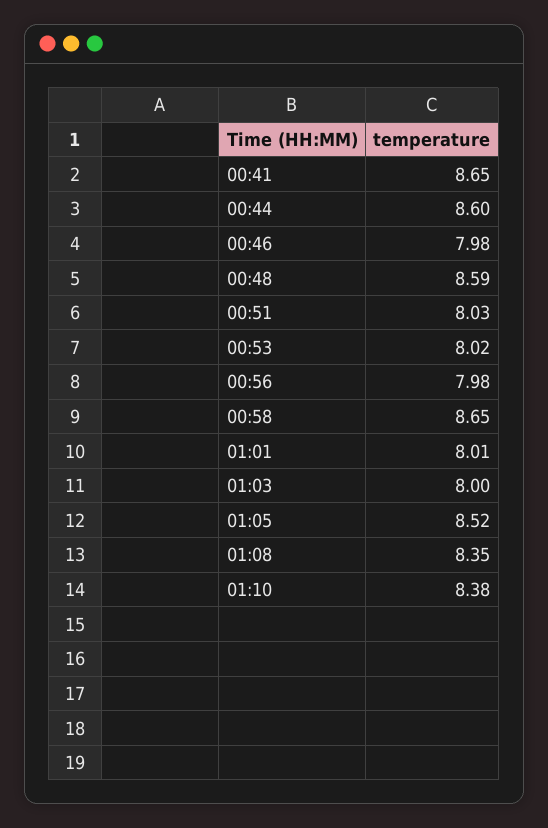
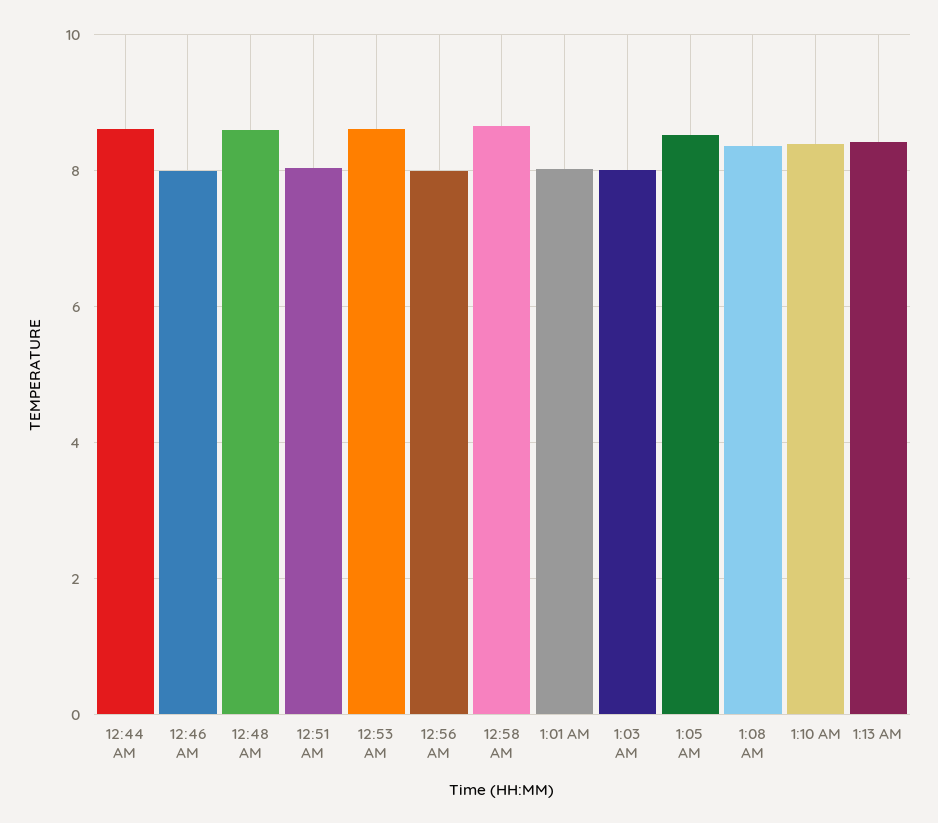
00:41: 8.65 -> none
00:53: 8.02 -> 8.6
1:13 AM: none -> 8.4

